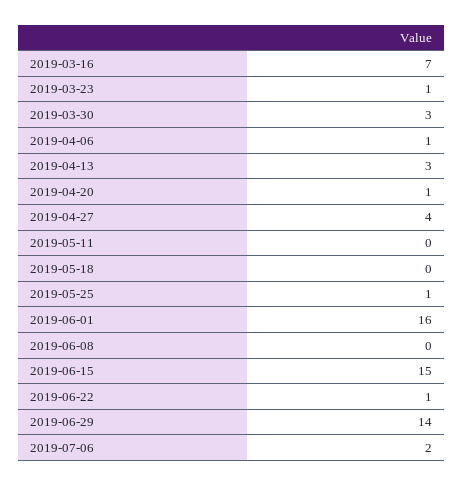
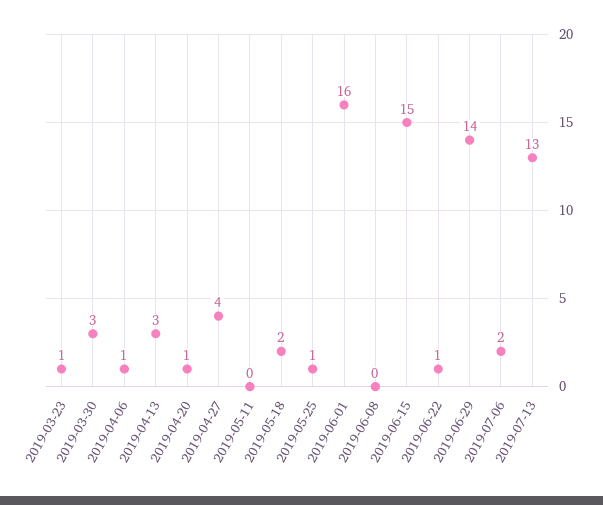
2019-03-16: 7 -> none
2019-05-18: 0 -> 2
2019-07-13: none -> 13

